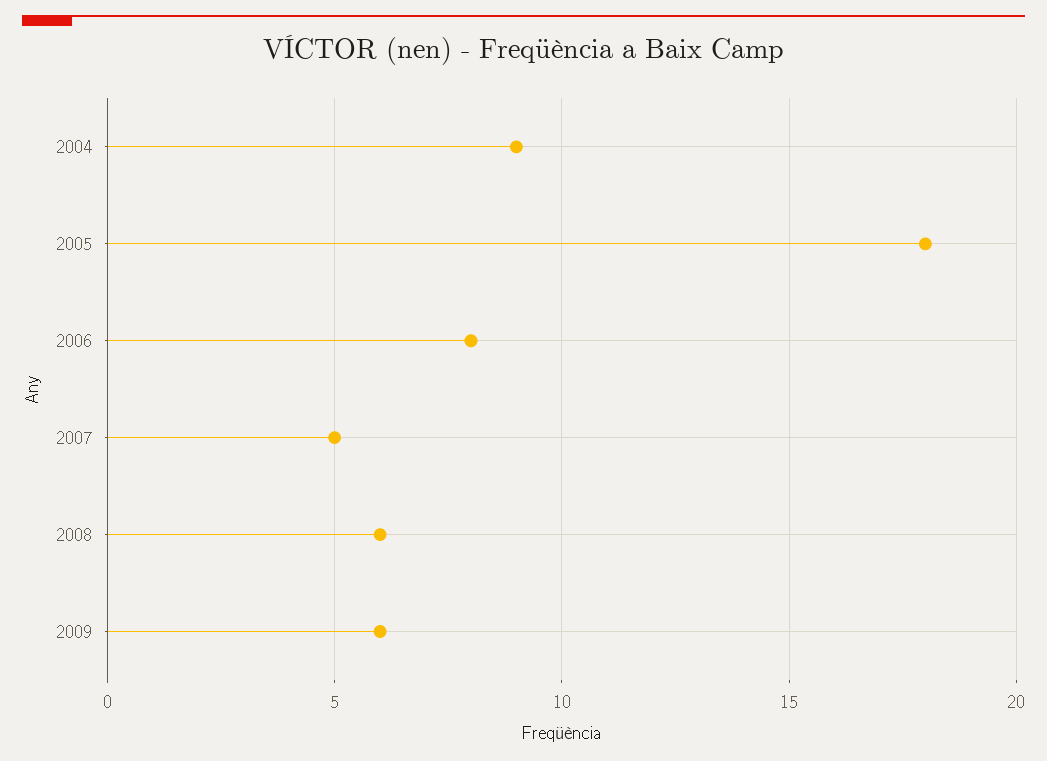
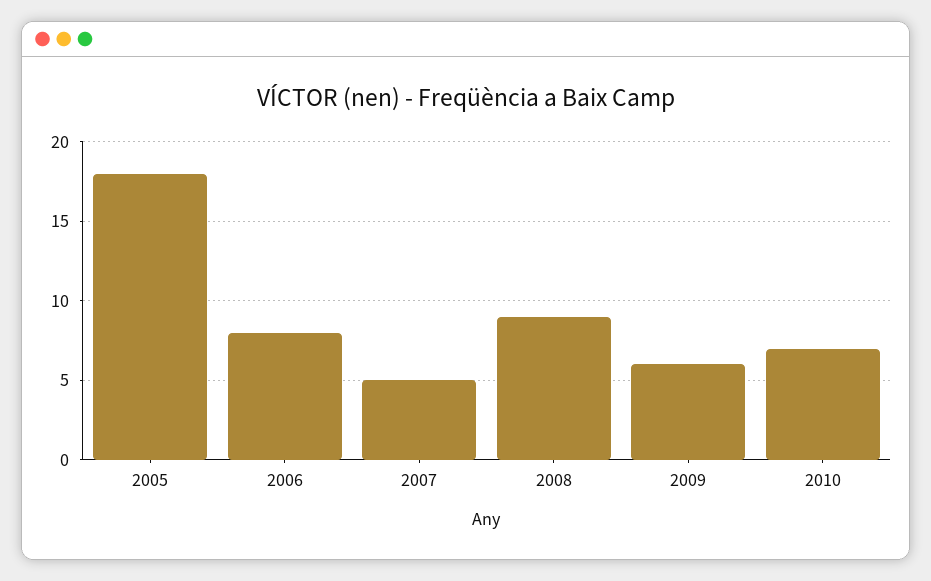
2004: 9 -> none
2008: 6 -> 9
2010: none -> 7

